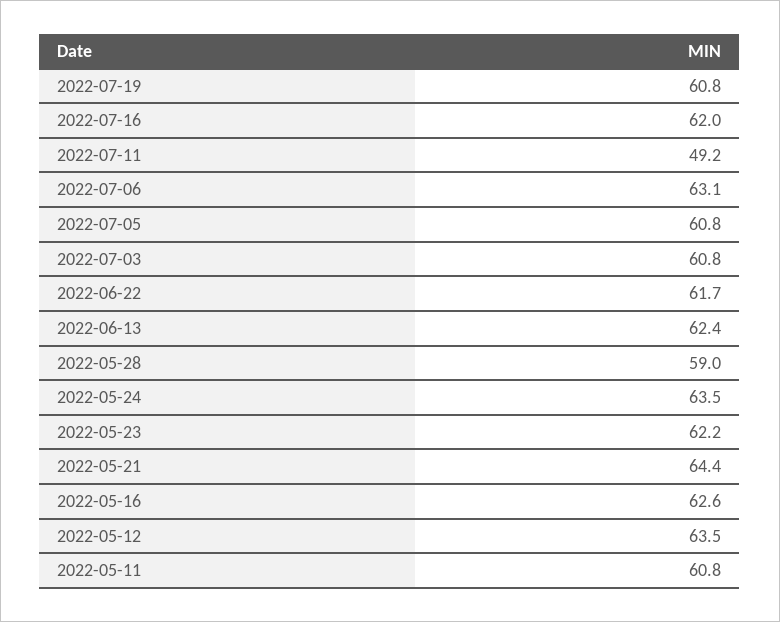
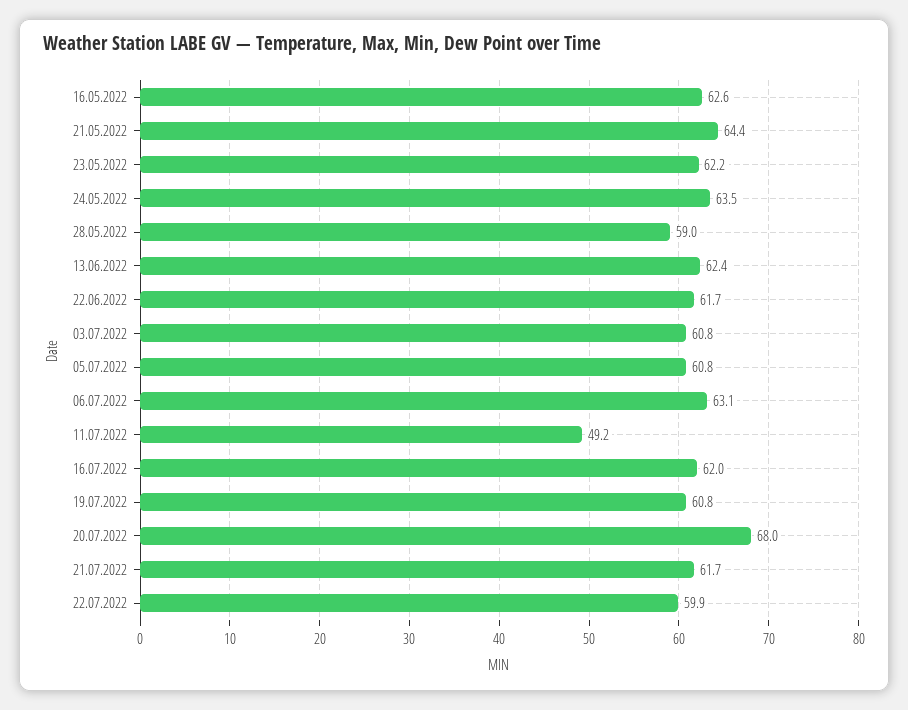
2022-05-12: 63.5 -> none
2022-05-11: 60.8 -> none
20.07.2022: none -> 68
21.07.2022: none -> 61.7
22.07.2022: none -> 59.9

